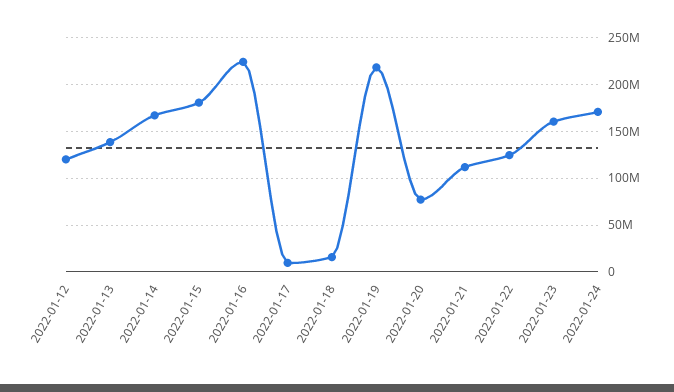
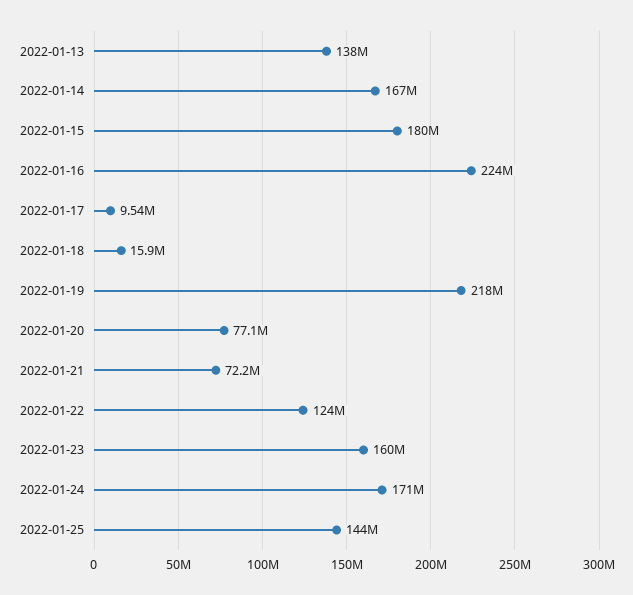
2022-01-12: 120000000 -> none
2022-01-21: 110000000 -> 72200000
2022-01-25: none -> 144000000

